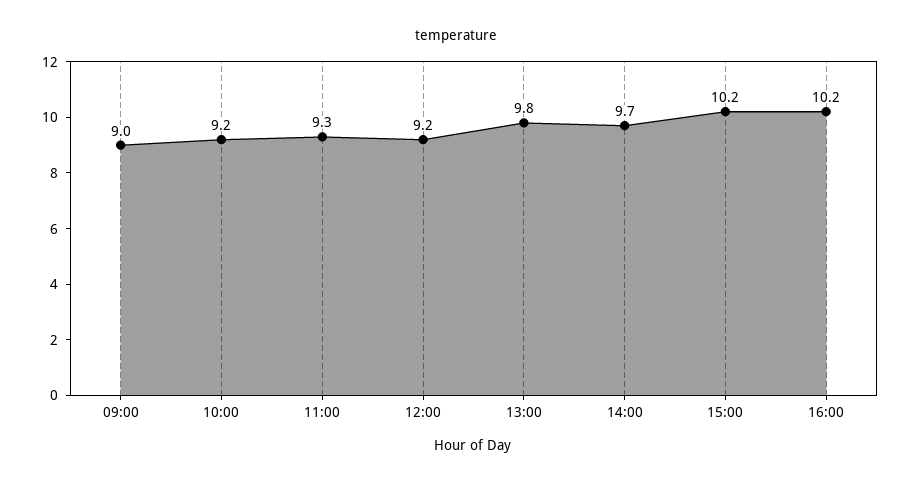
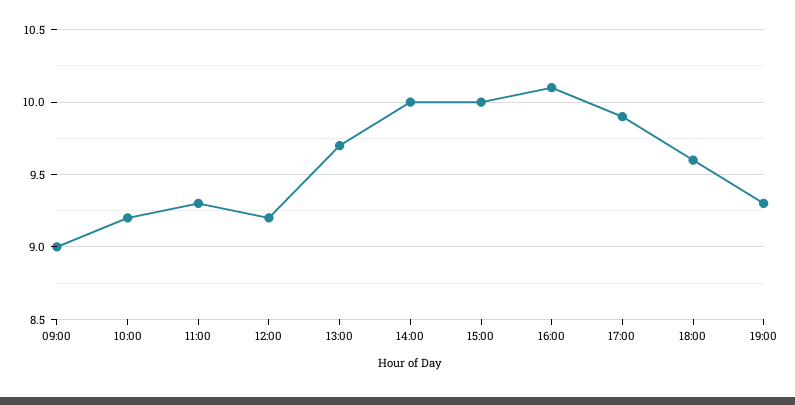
13:00: 9.8 -> 9.7
14:00: 9.7 -> 10
15:00: 10.2 -> 10
16:00: 10.2 -> 10.1
17:00: none -> 9.9
18:00: none -> 9.6
19:00: none -> 9.3

